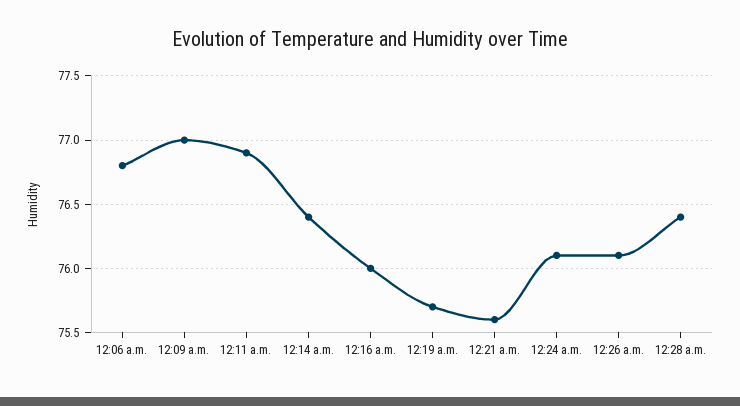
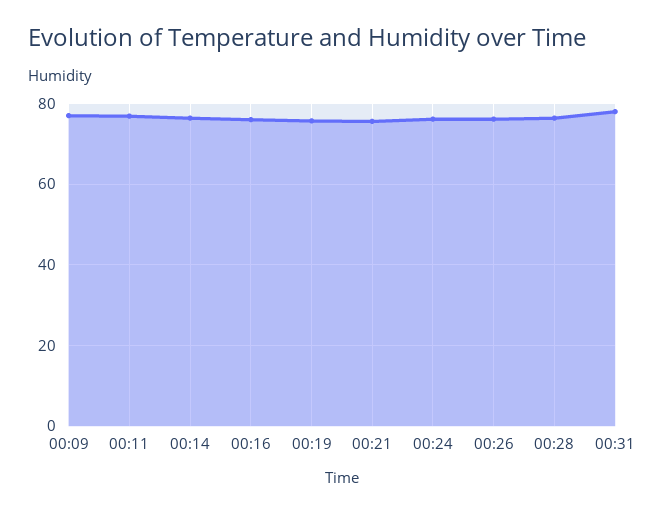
12:06 a.m.: 76.8 -> none
00:31: none -> 78

